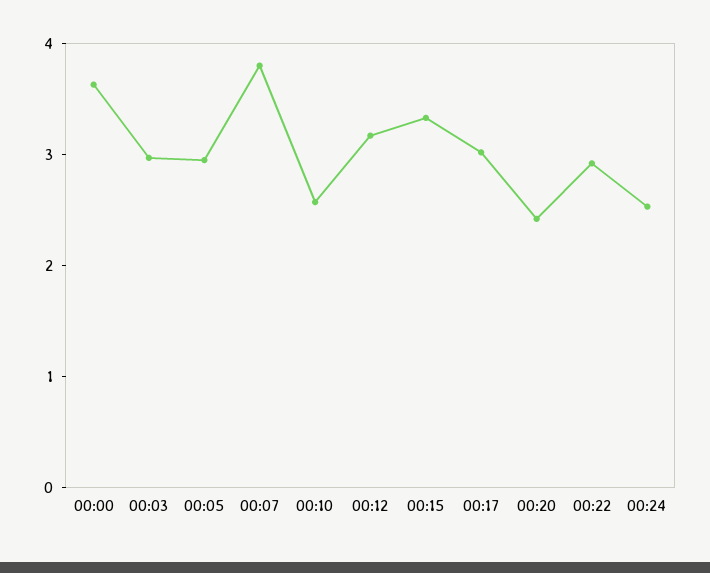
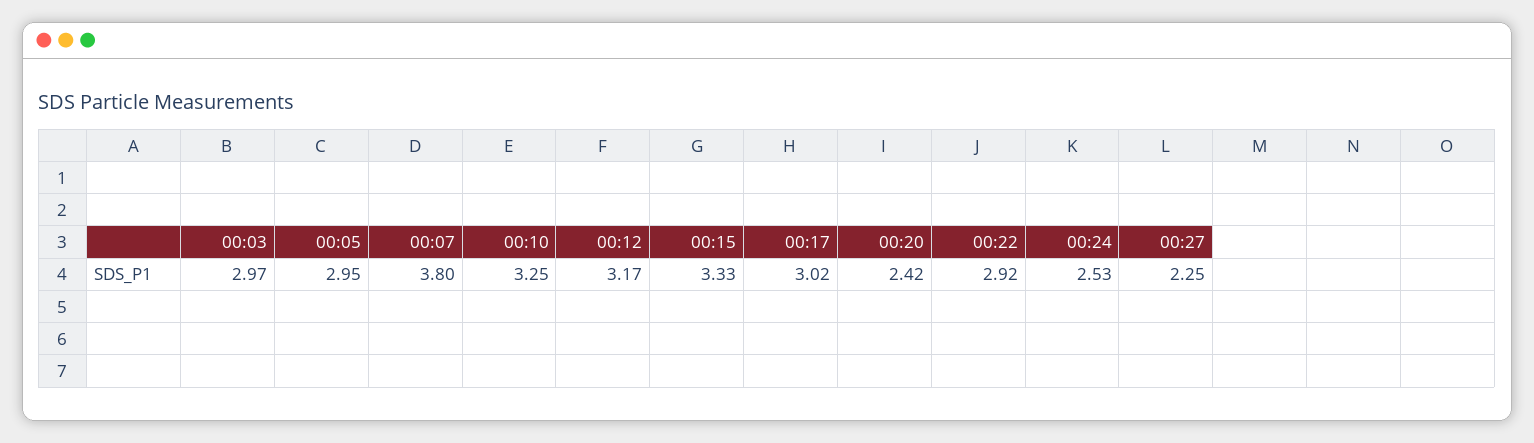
00:00: 3.6 -> none
00:10: 2.6 -> 3.25
00:27: none -> 2.25

